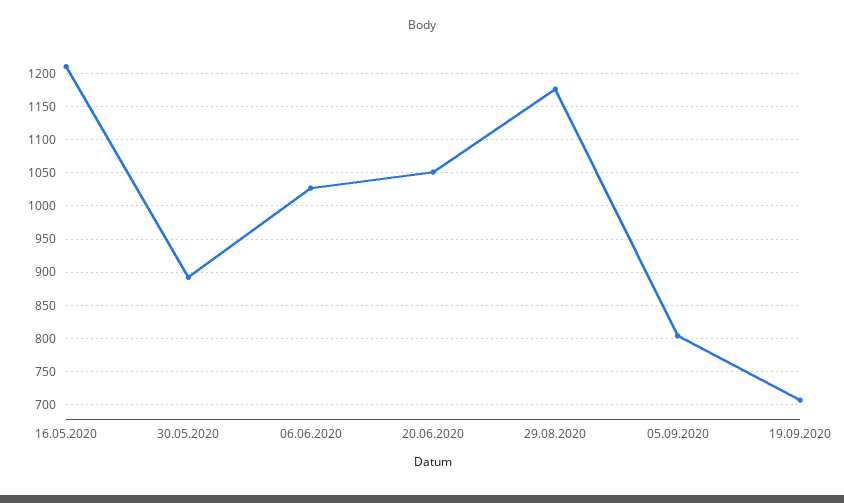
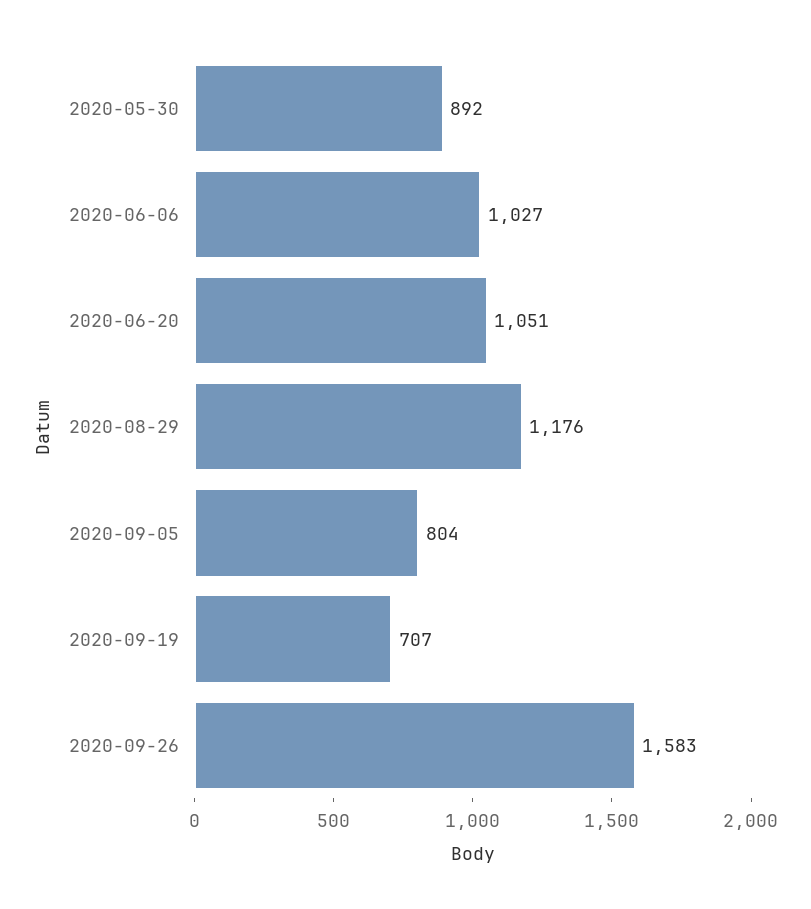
16.05.2020: 1210 -> none
2020-09-26: none -> 1583

